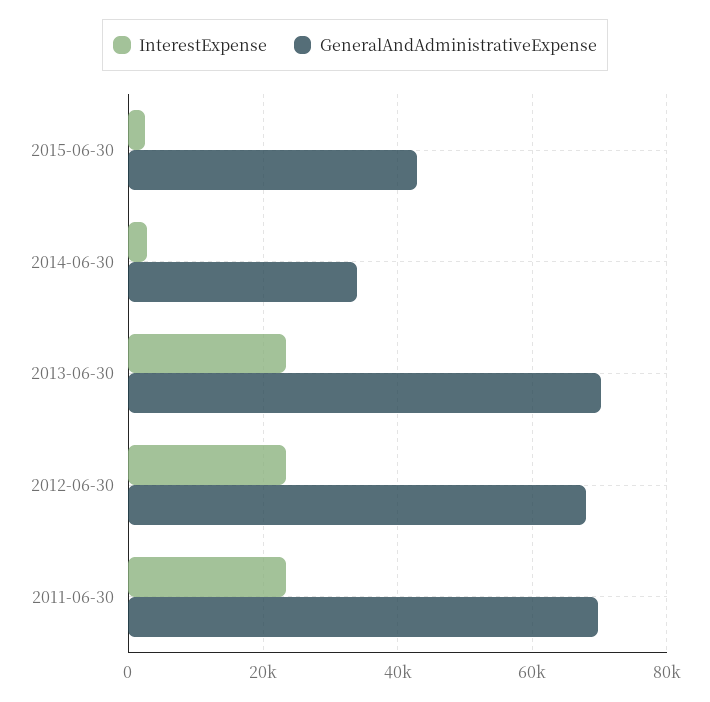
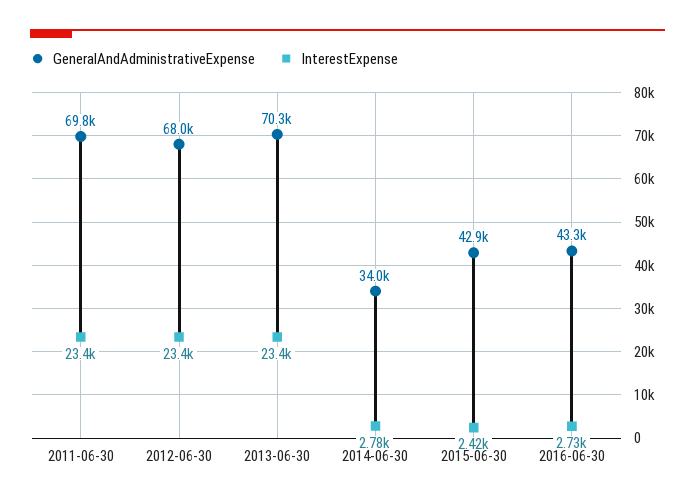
GeneralAndAdministrativeExpense, 2016-06-30: none -> 43300
InterestExpense, 2016-06-30: none -> 2730

